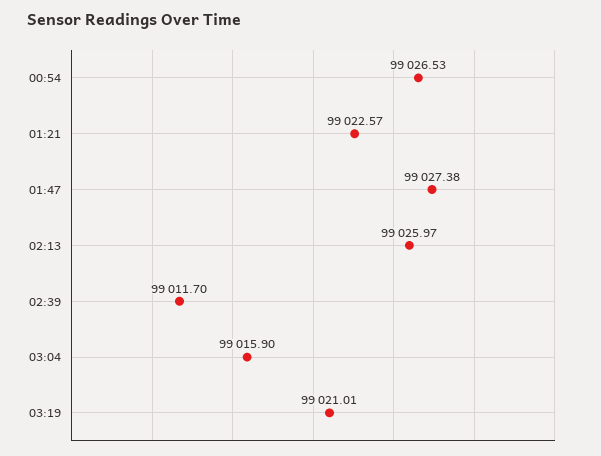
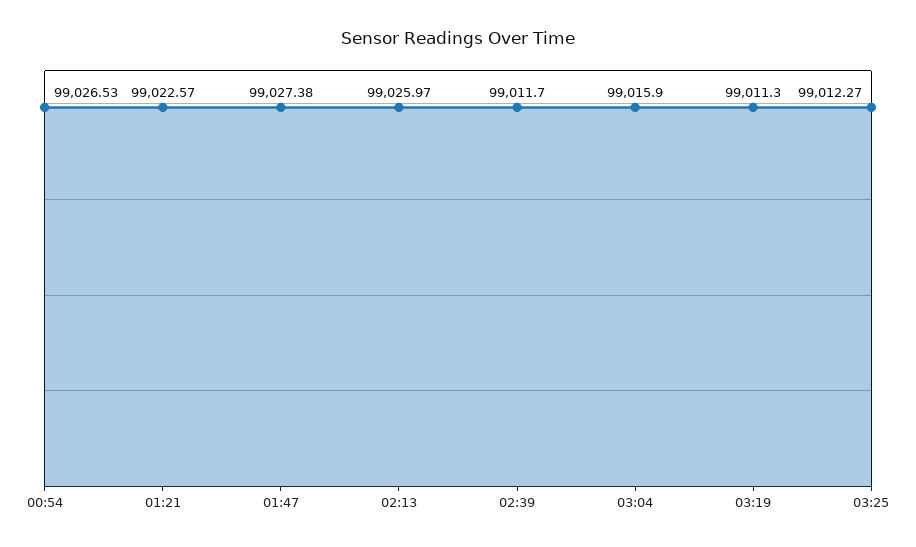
03:19: 99021.01 -> 99011.3
03:25: none -> 99012.27

